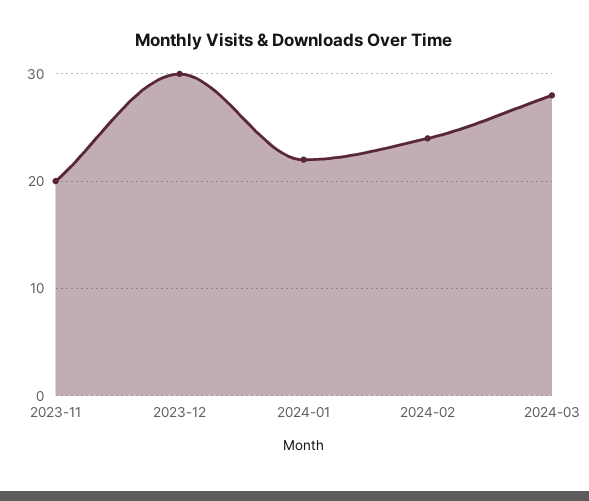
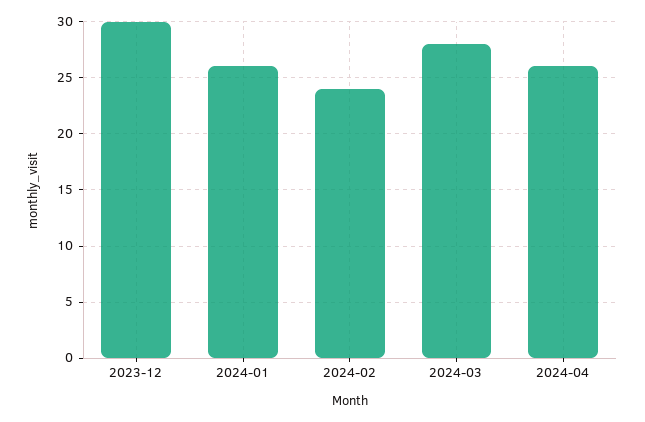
2023-11: 20 -> none
2024-01: 22 -> 26
2024-04: none -> 26

